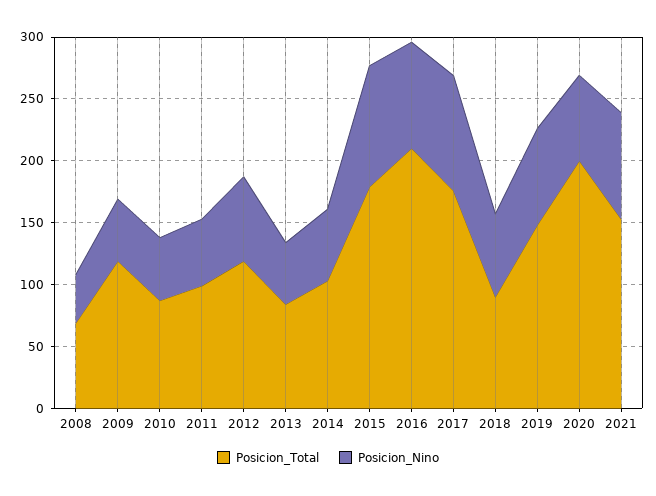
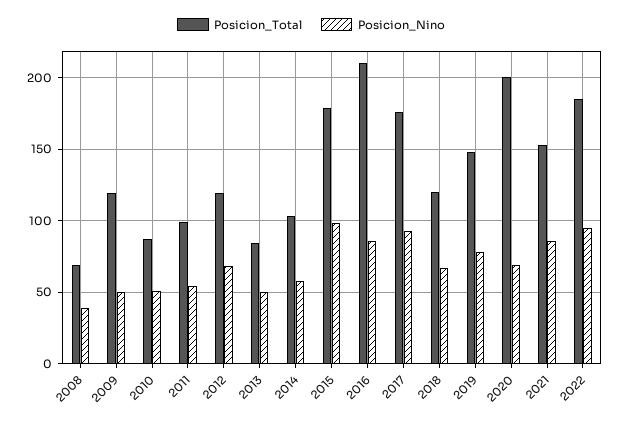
Posicion_Total, 2018: 90 -> 120
Posicion_Total, 2022: none -> 185
Posicion_Nino, 2022: none -> 95

